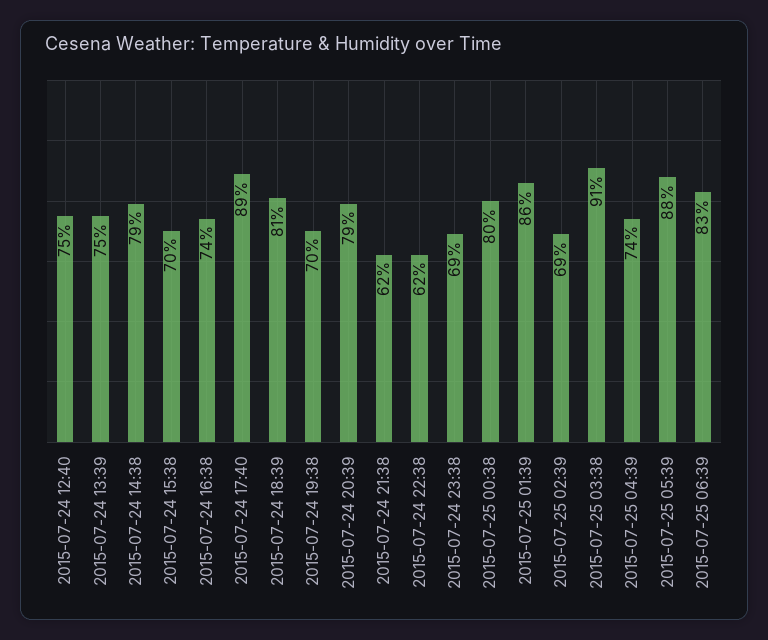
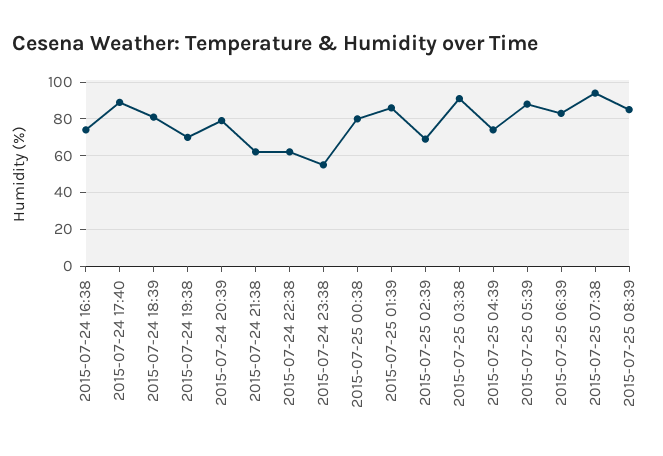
2015-07-24 12:40: 75 -> none
2015-07-24 13:39: 75 -> none
2015-07-24 14:38: 79 -> none
2015-07-24 15:38: 70 -> none
2015-07-24 23:38: 69 -> 55
2015-07-25 07:38: none -> 95
2015-07-25 08:39: none -> 85

